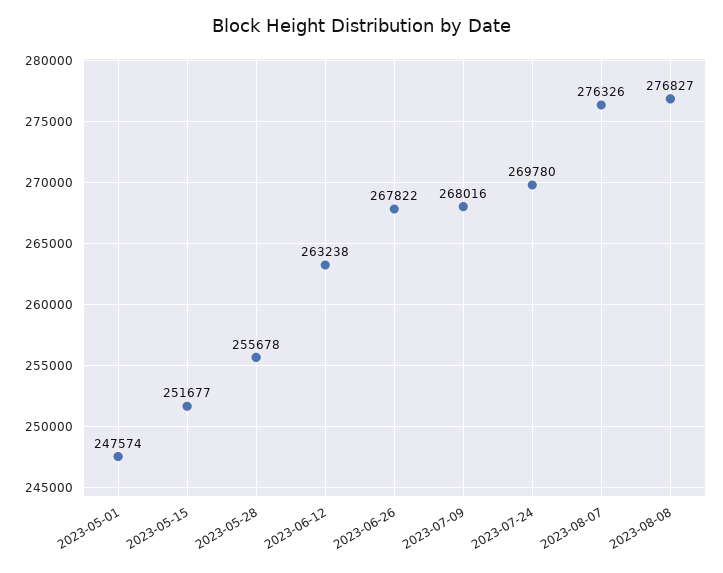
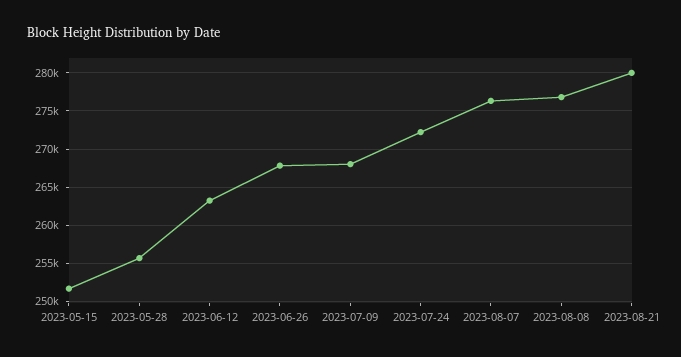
2023-05-01: 247574 -> none
2023-07-24: 269780 -> 272000
2023-08-21: none -> 280000

